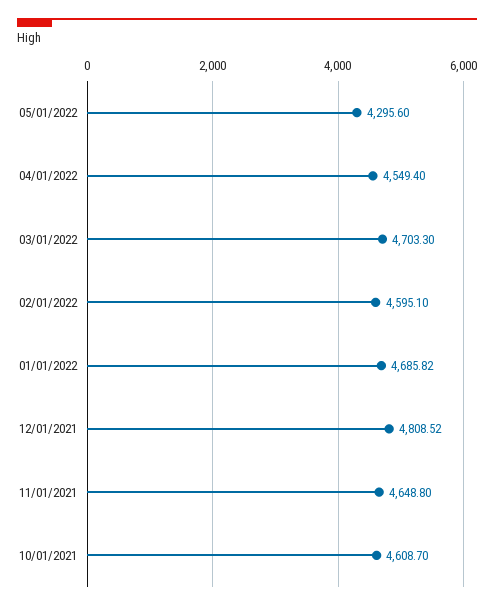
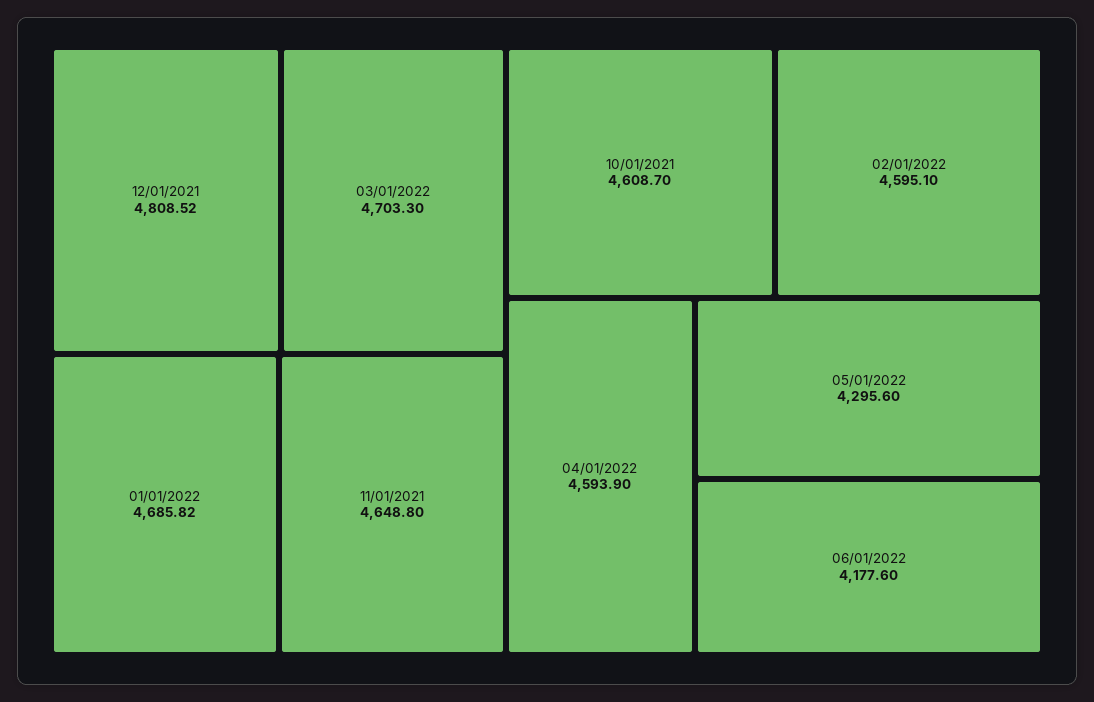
04/01/2022: 4549.4 -> 4593.9
06/01/2022: none -> 4177.6

